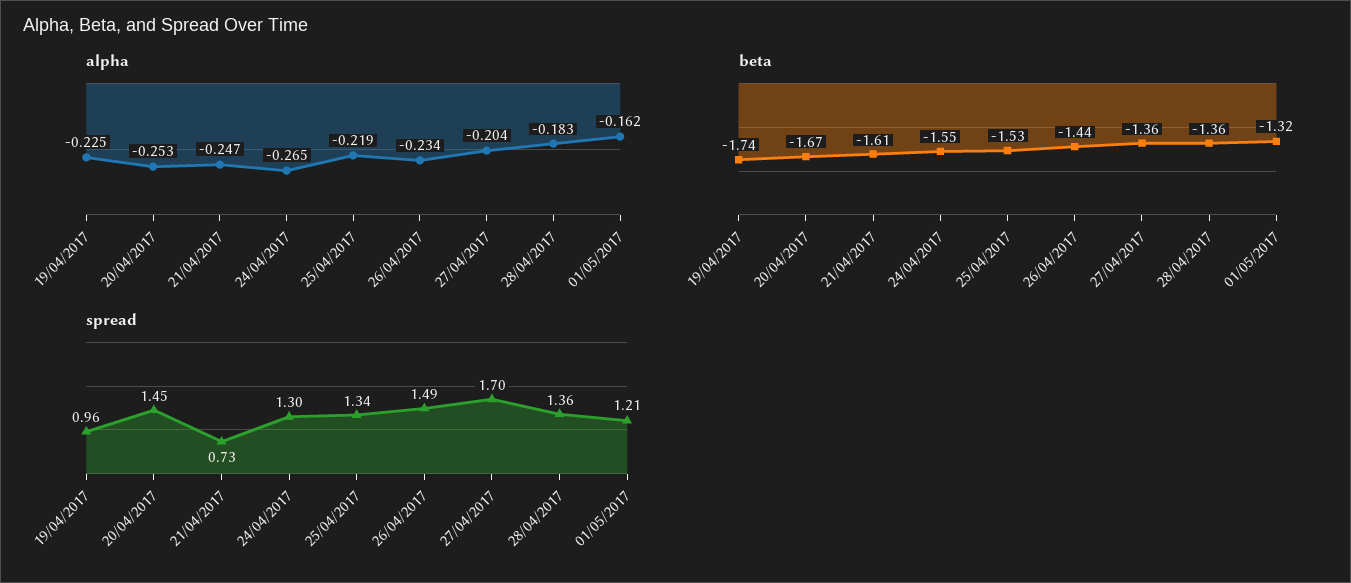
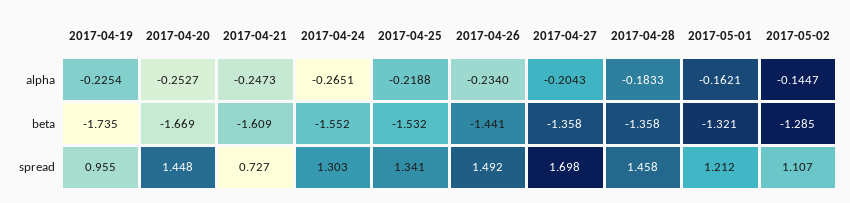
spread, 28/04/2017: 1.36 -> 1.458
alpha, 2017-05-02: none -> -0.1447
beta, 2017-05-02: none -> -1.285
spread, 2017-05-02: none -> 1.107

